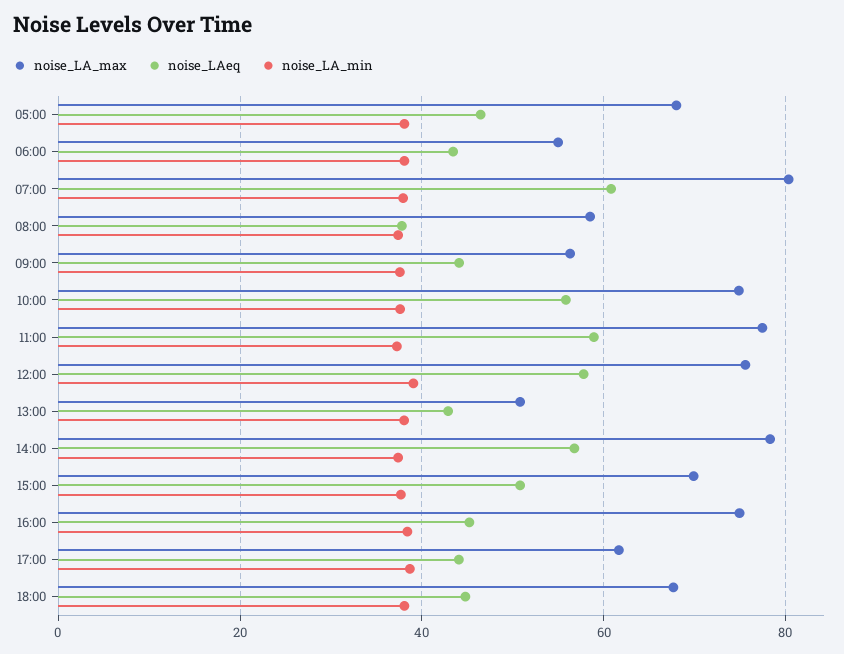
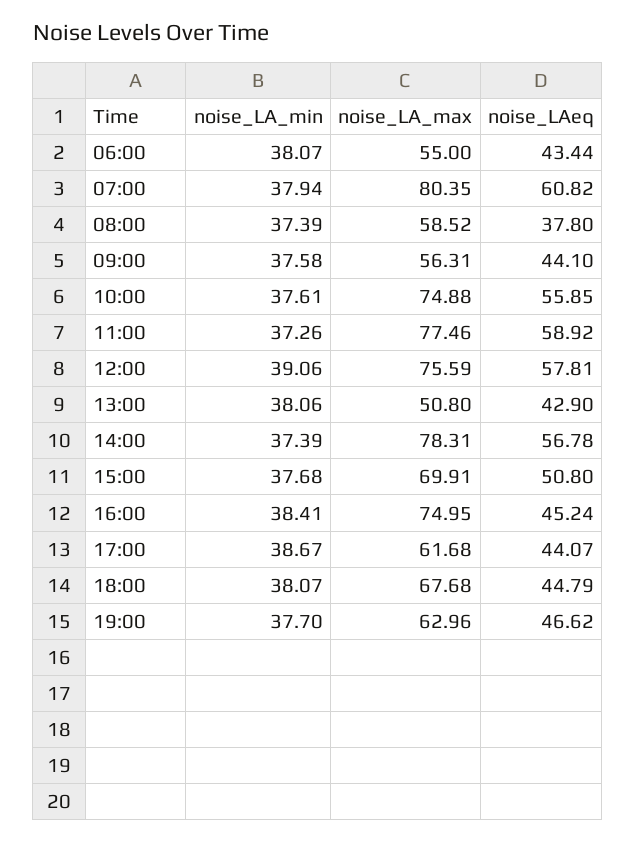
noise_LA_max, 05:00: 68 -> none
noise_LAeq, 05:00: 46 -> none
noise_LA_min, 05:00: 38 -> none
noise_LA_min, 19:00: none -> 37.7
noise_LA_max, 19:00: none -> 62.96
noise_LAeq, 19:00: none -> 46.62

